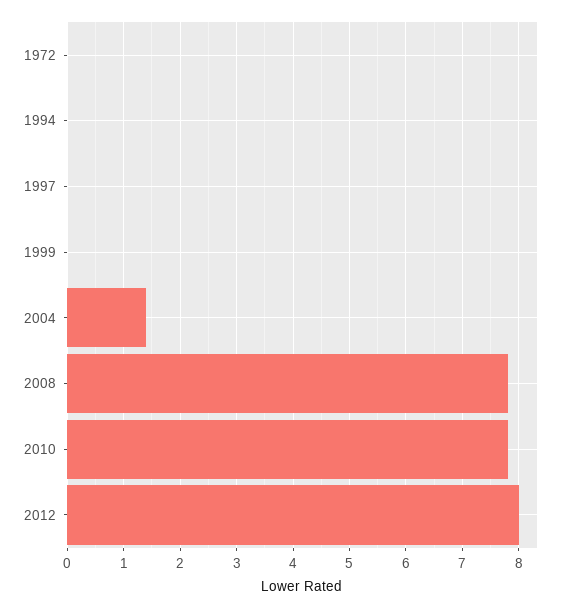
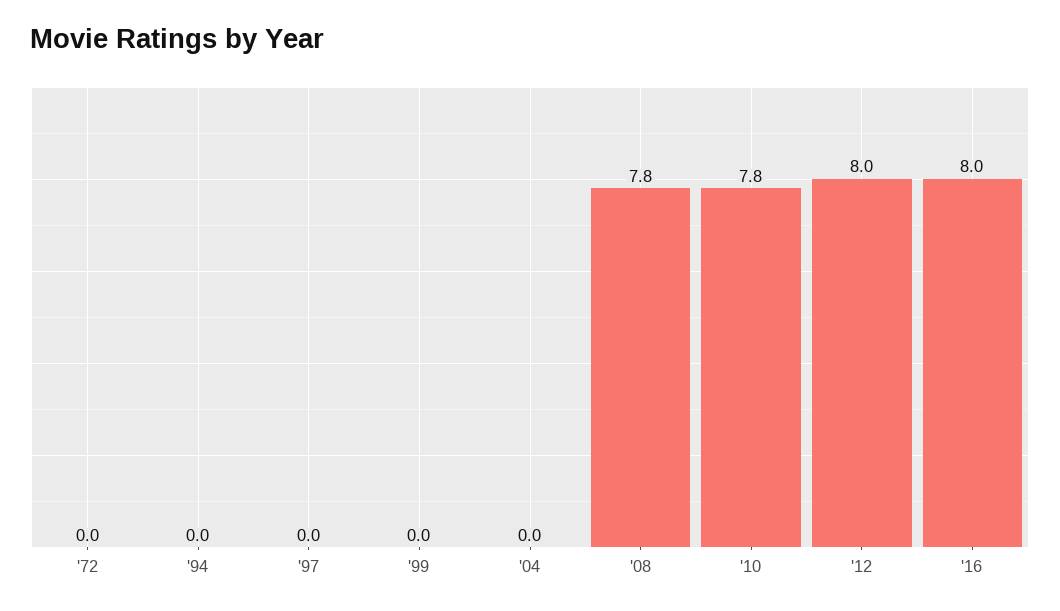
2004: 1.5 -> 0
'16: none -> 8

